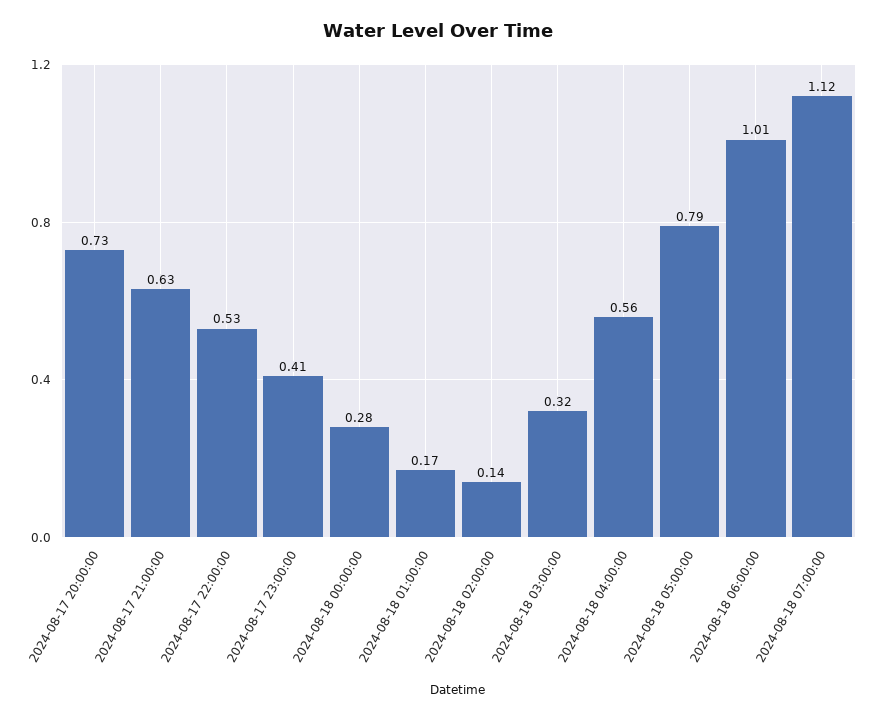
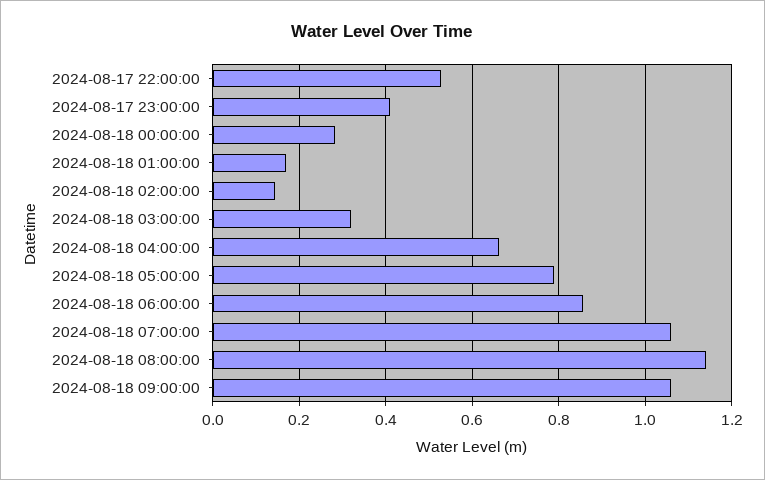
2024-08-17 20:00:00: 0.73 -> none
2024-08-17 21:00:00: 0.63 -> none
2024-08-18 04:00:00: 0.56 -> 0.66
2024-08-18 06:00:00: 1.01 -> 0.86
2024-08-18 07:00:00: 1.12 -> 1.06
2024-08-18 08:00:00: none -> 1.14
2024-08-18 09:00:00: none -> 1.06

